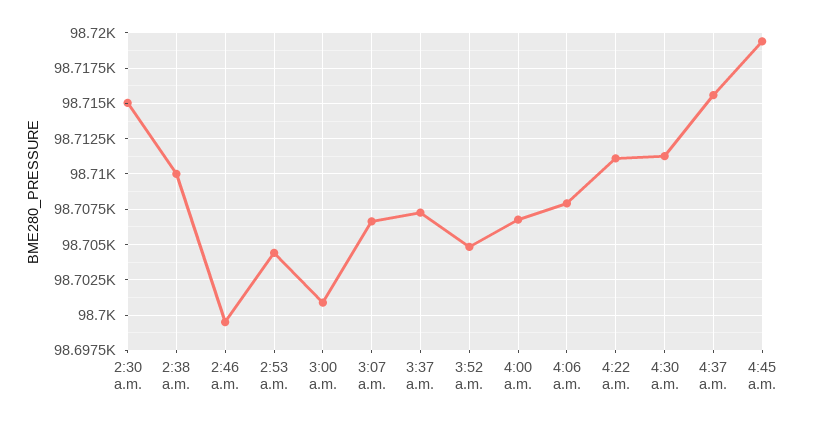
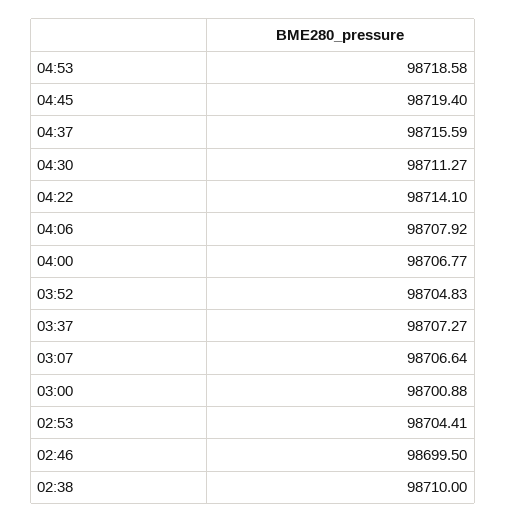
2:30 a.m.: 98715 -> none
4:22 a.m.: 98711 -> 98714.1
04:53: none -> 98718.58

